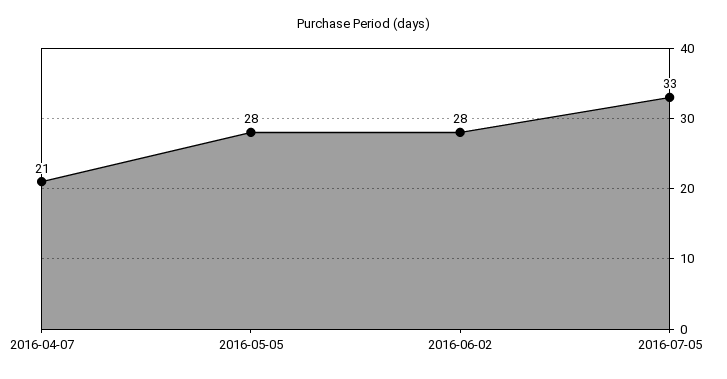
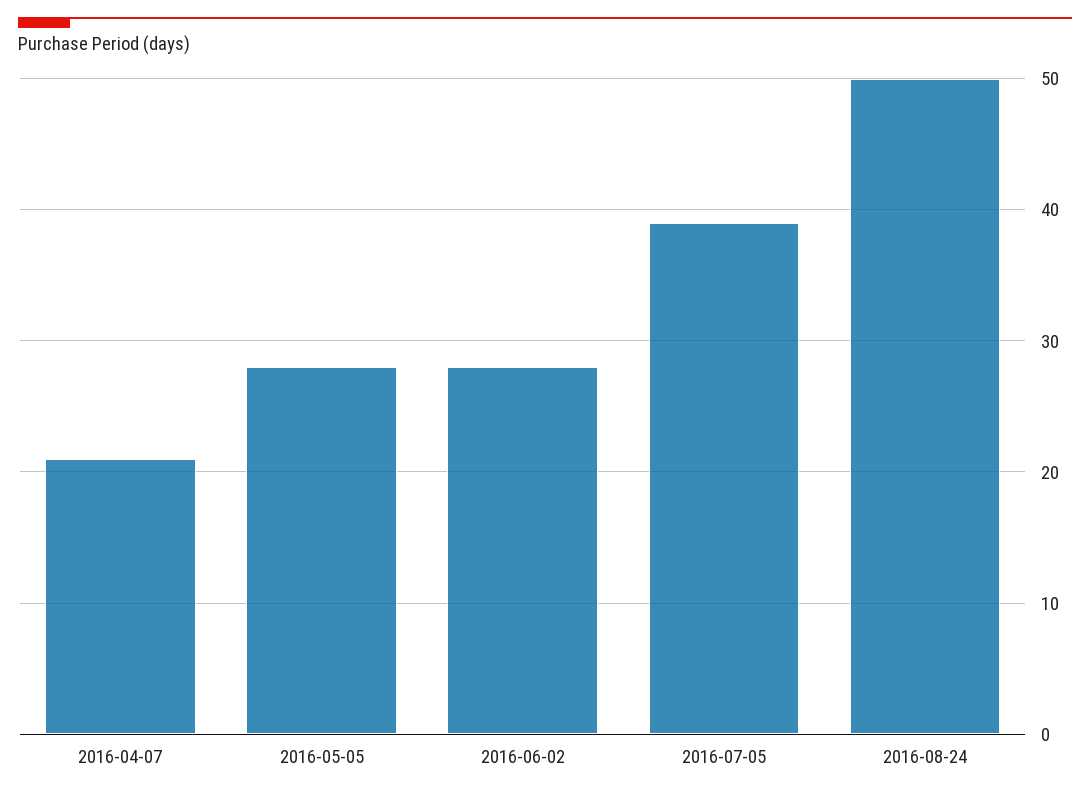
2016-07-05: 33 -> 39
2016-08-24: none -> 50

